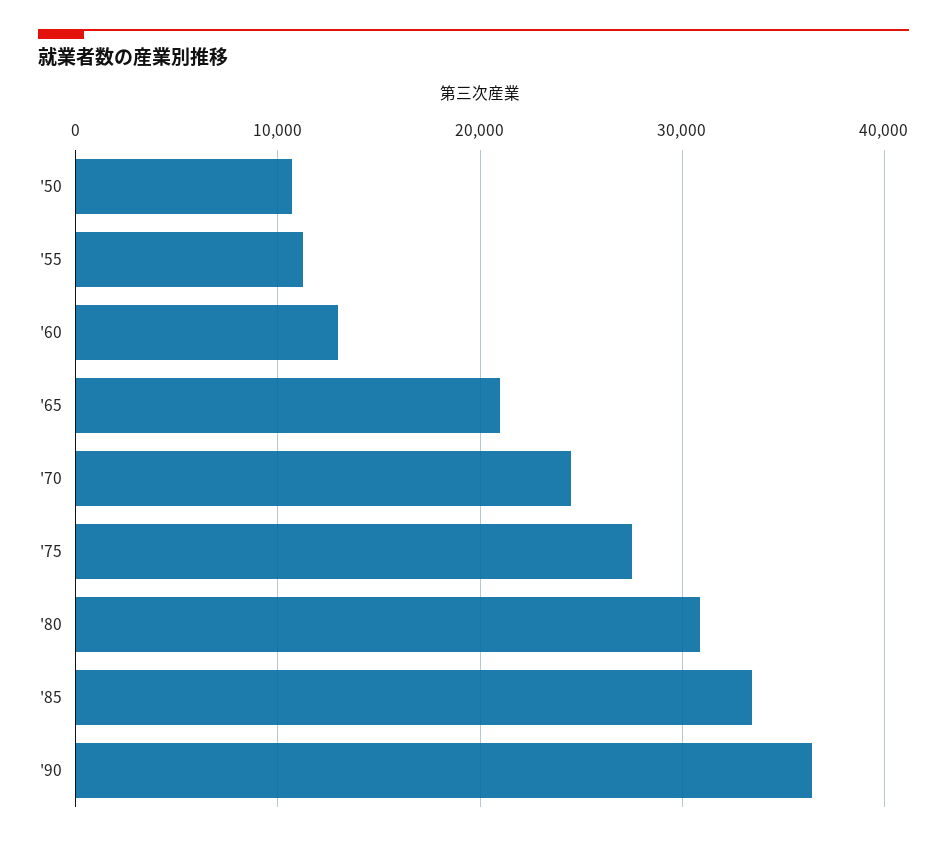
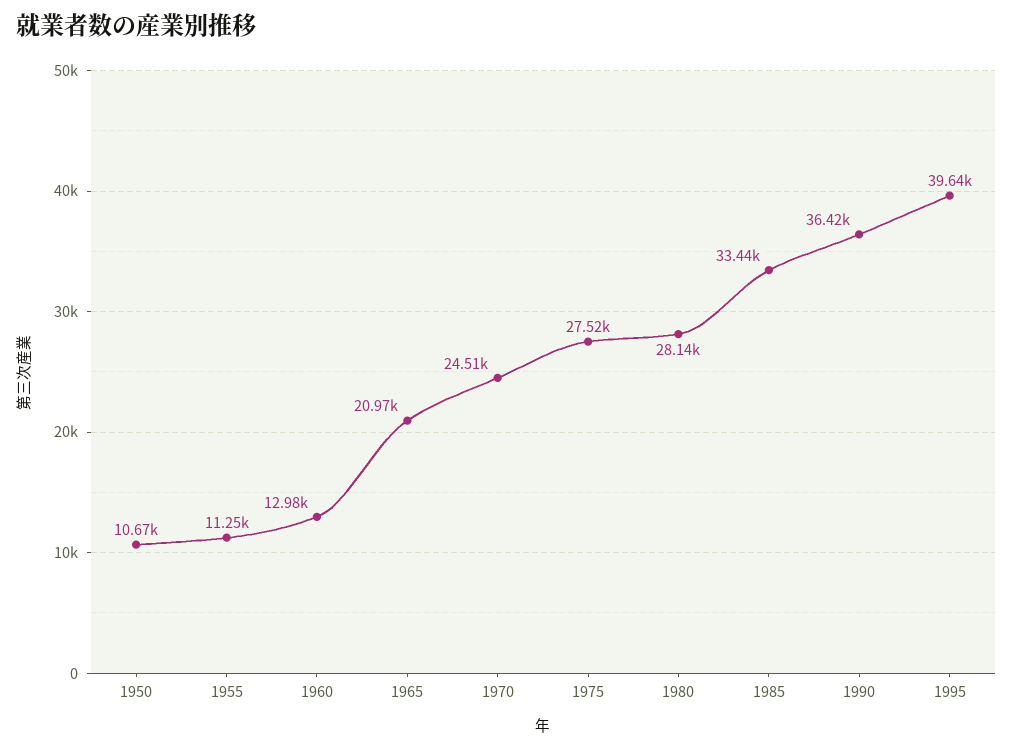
'80: 31000 -> 28140
1995: none -> 39640

